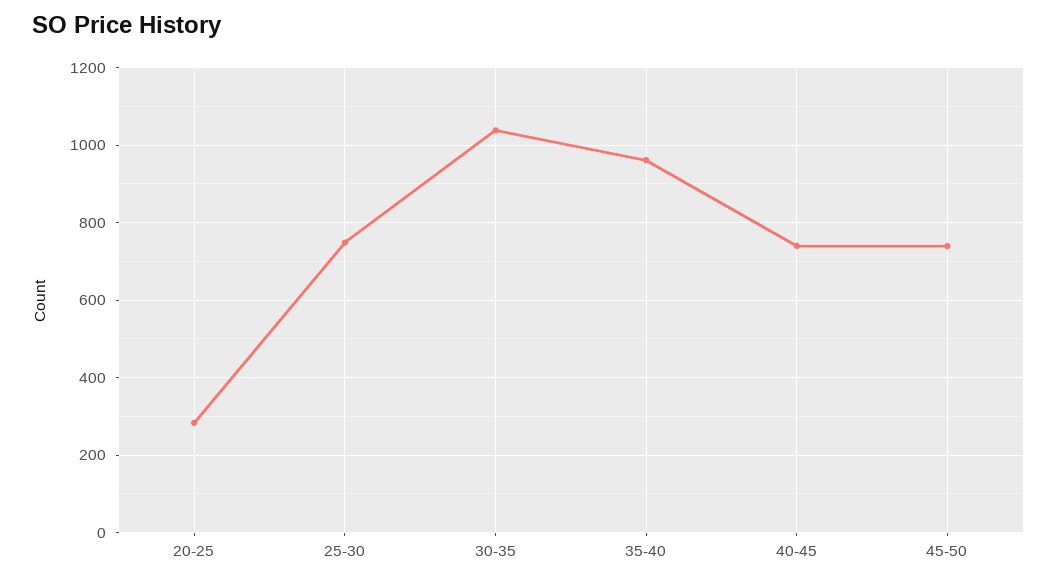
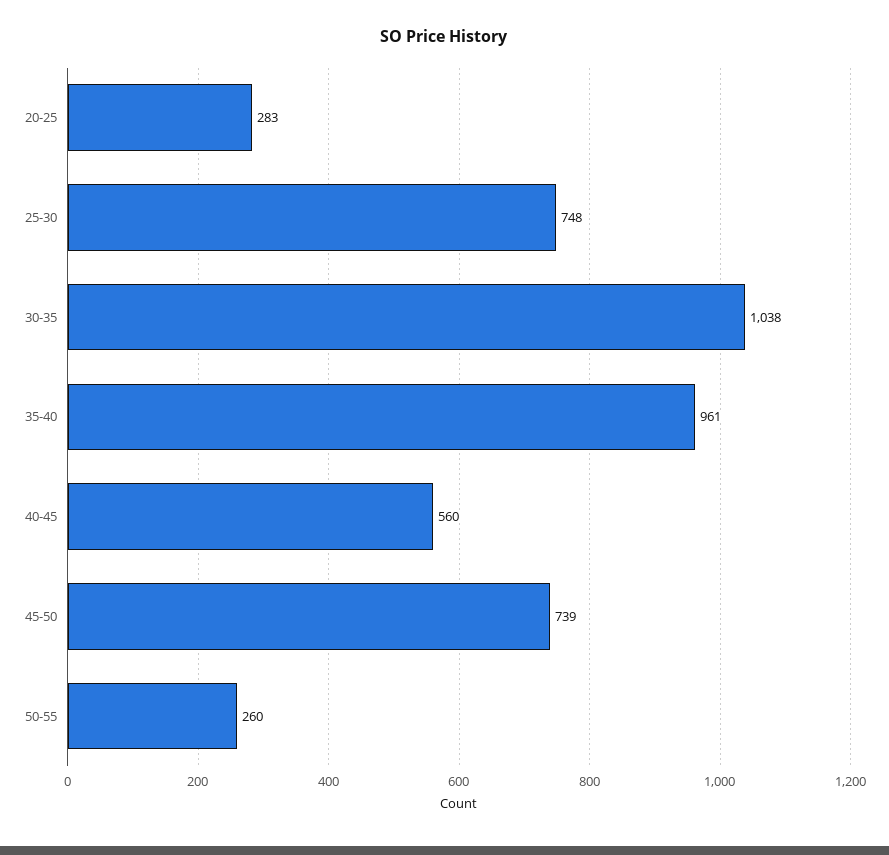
40-45: 740 -> 560
50-55: none -> 260

